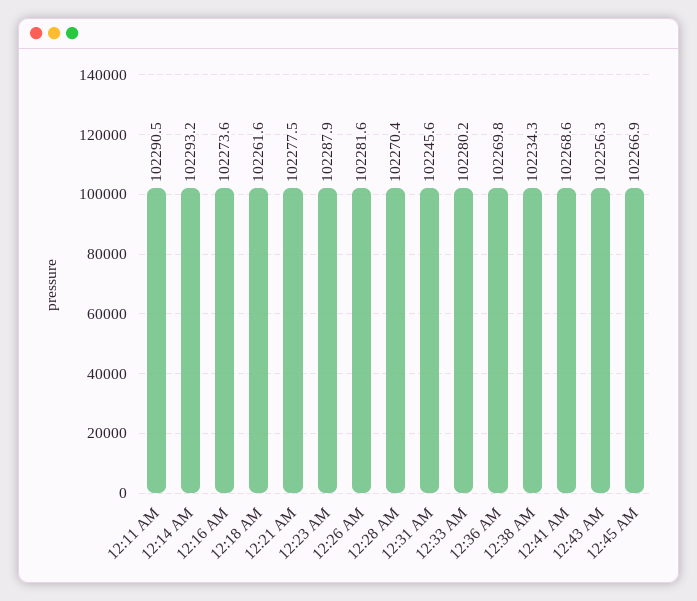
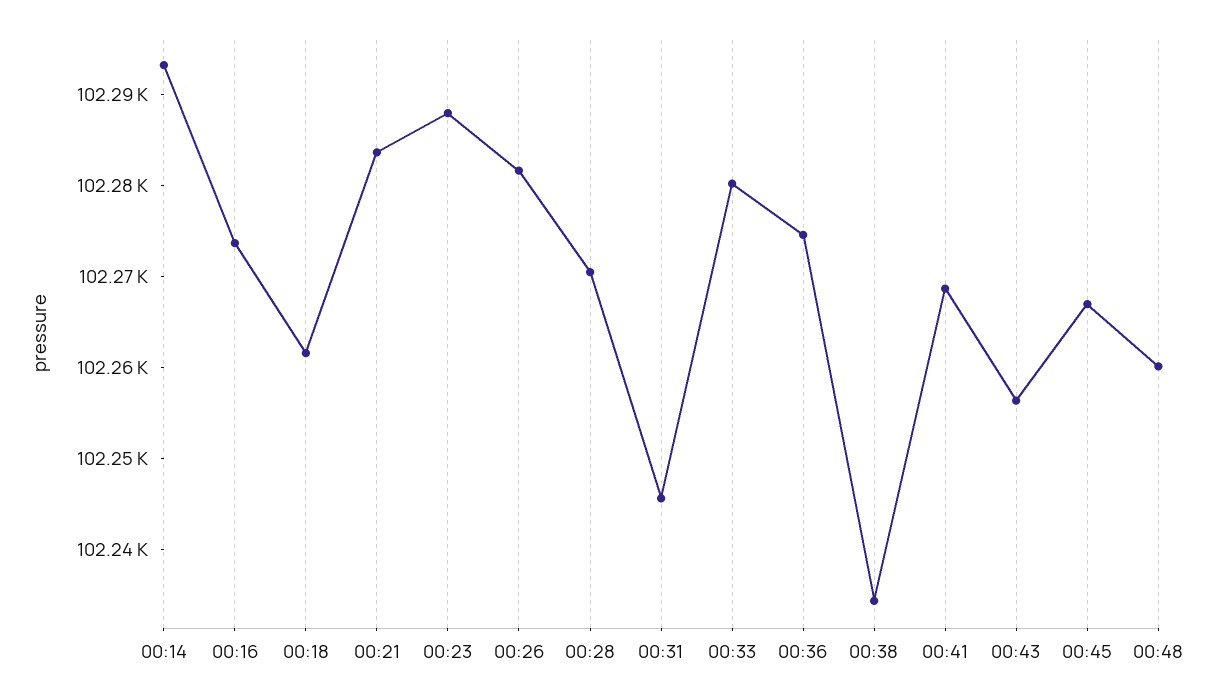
12:11 AM: 102290.5 -> none
12:21 AM: 102277.5 -> 102284
12:36 AM: 102269.8 -> 102274
00:48: none -> 102260

